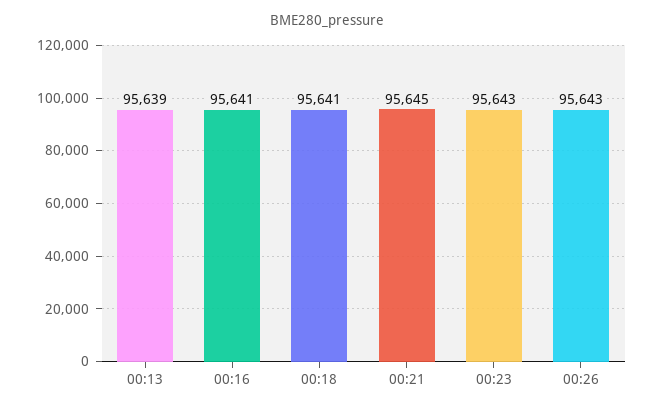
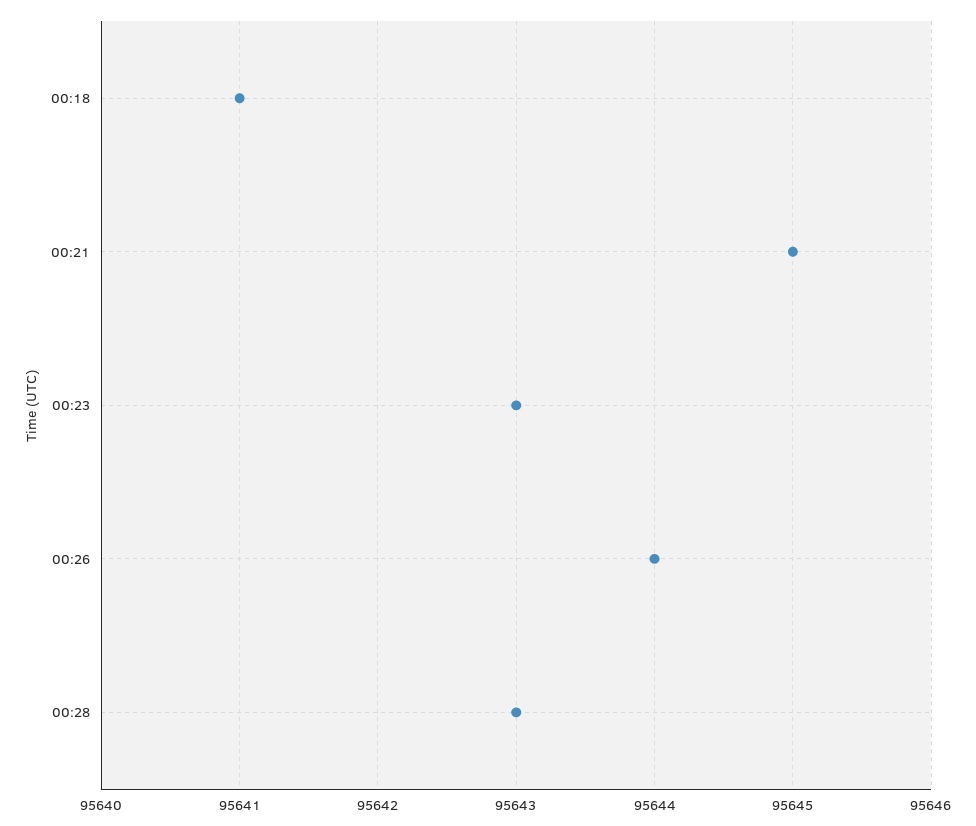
00:13: 95639 -> none
00:16: 95641 -> none
00:26: 95643 -> 95644
00:28: none -> 95643

